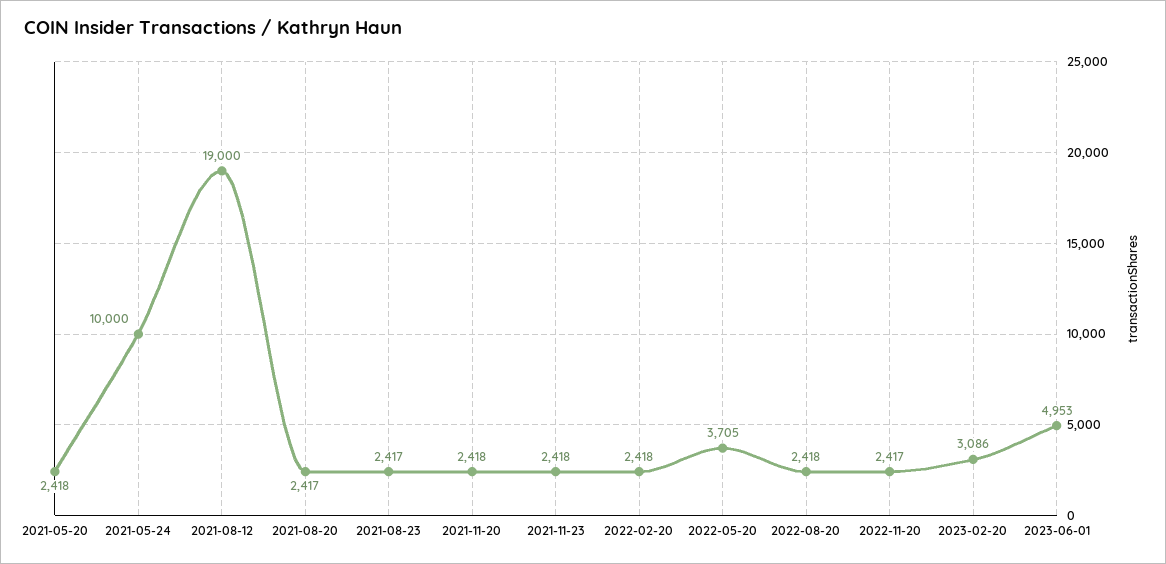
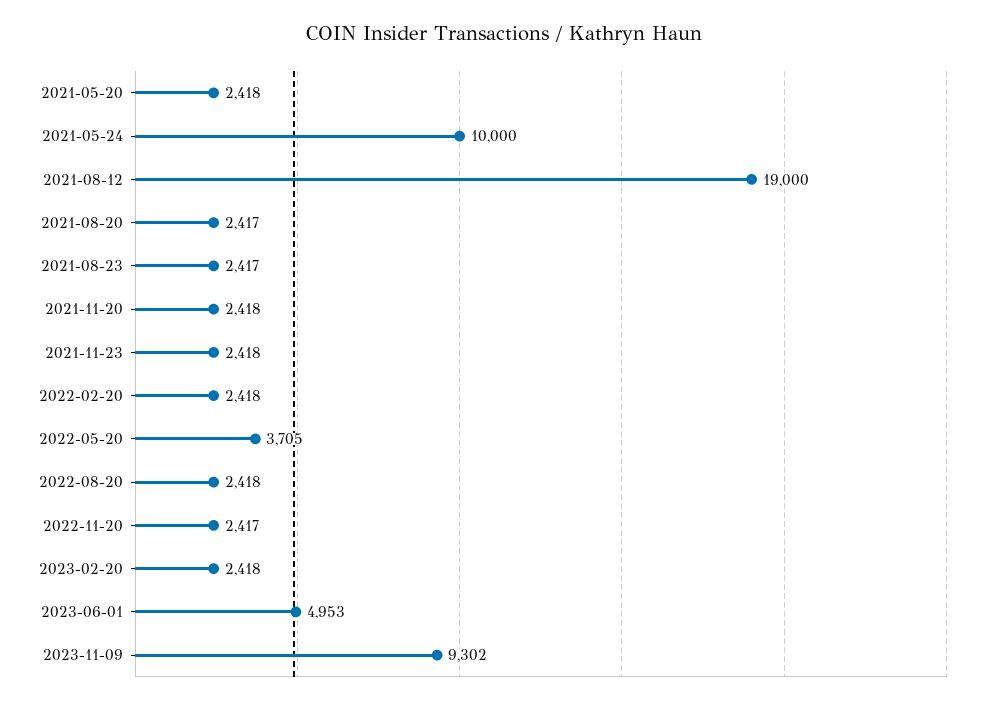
2023-02-20: 3086 -> 2418
2023-11-09: none -> 9302

